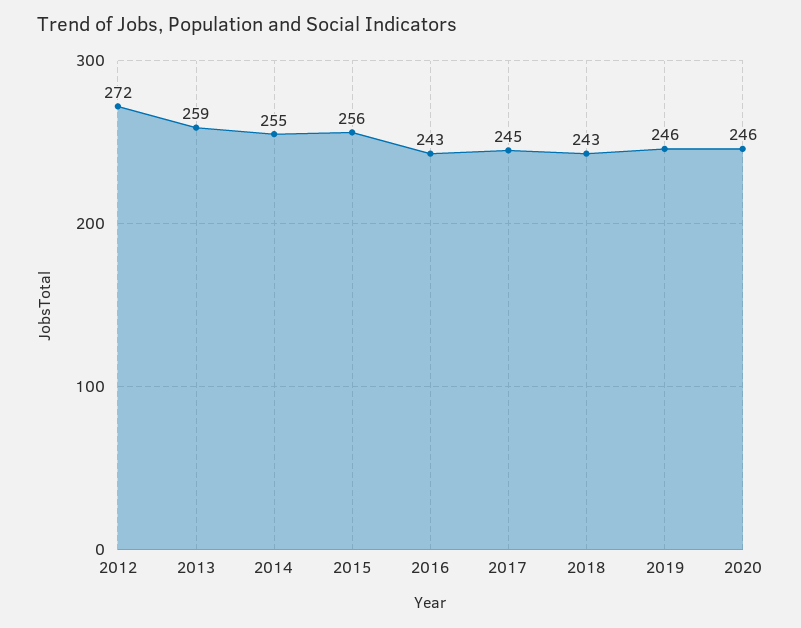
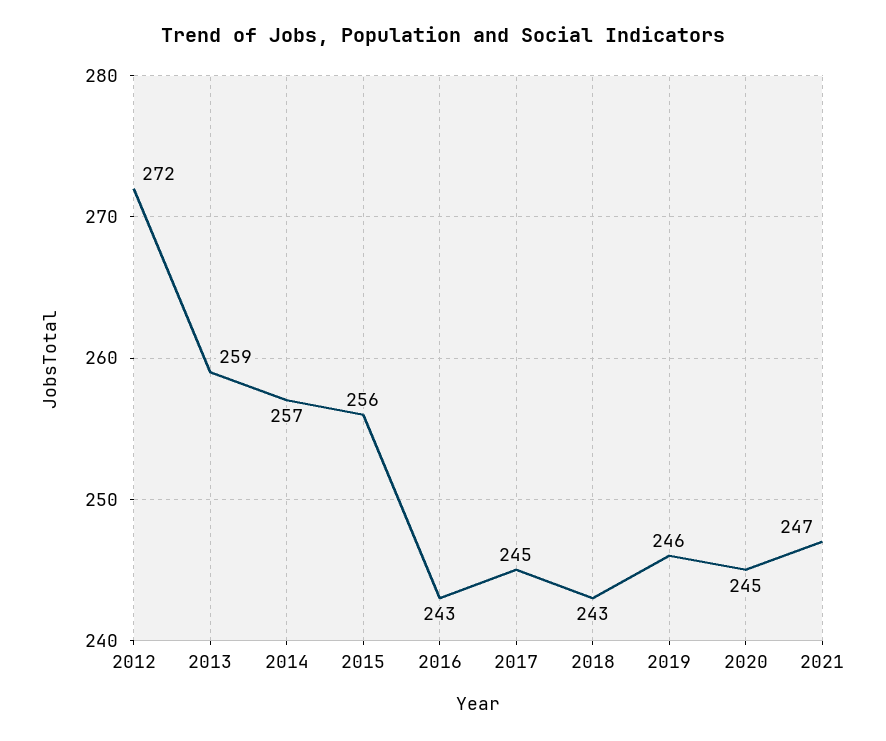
2014: 255 -> 257
2020: 246 -> 245
2021: none -> 247

